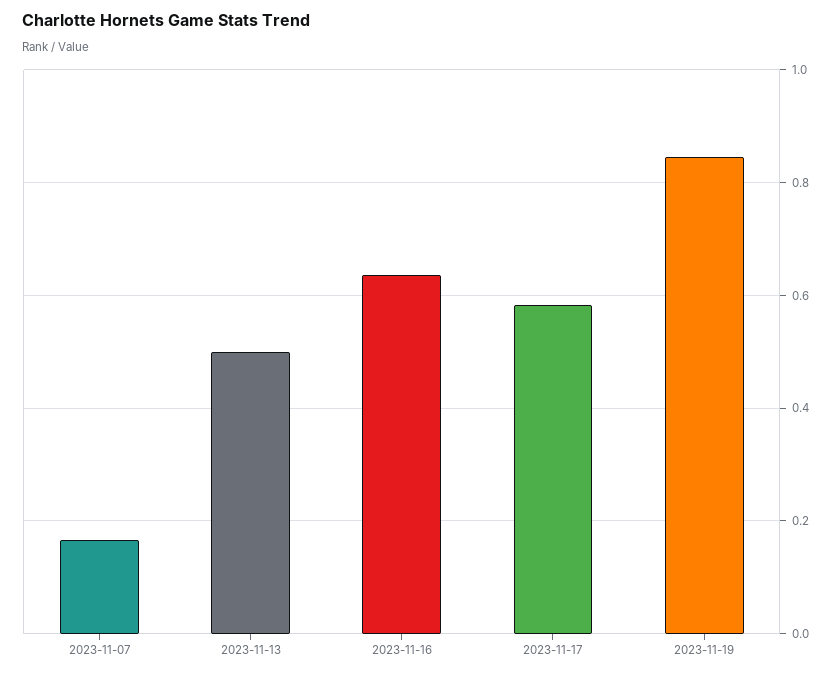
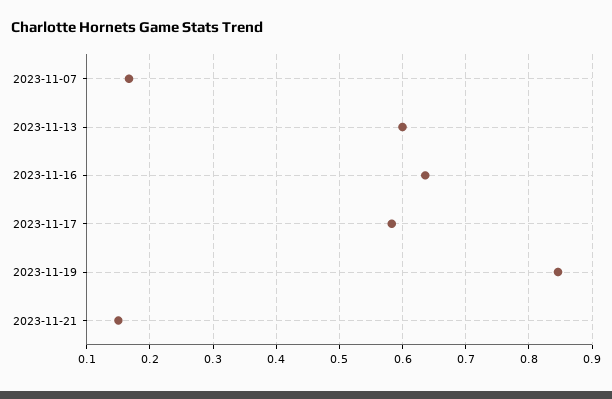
2023-11-13: 0.5 -> 0.6
2023-11-21: none -> 0.15

